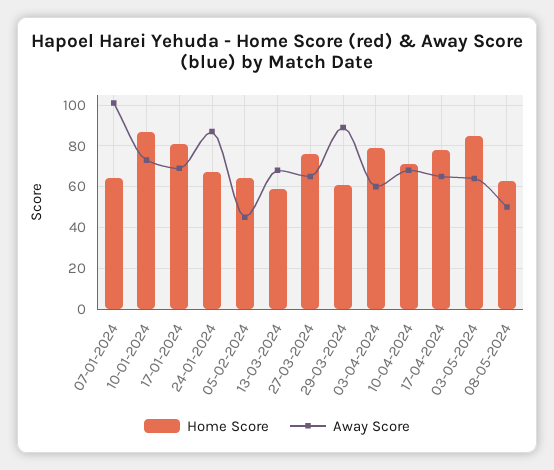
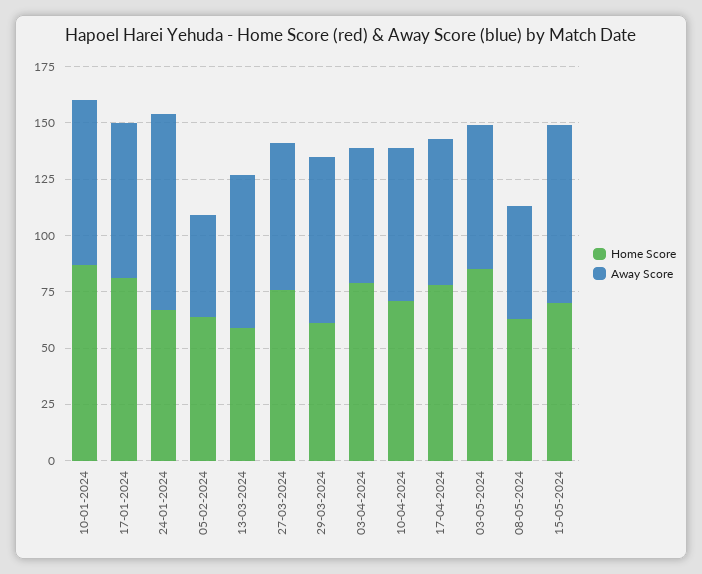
Home Score, 07-01-2024: 65 -> none
Away Score, 07-01-2024: 100 -> none
Away Score, 29-03-2024: 90 -> 75
Home Score, 15-05-2024: none -> 70
Away Score, 15-05-2024: none -> 80

